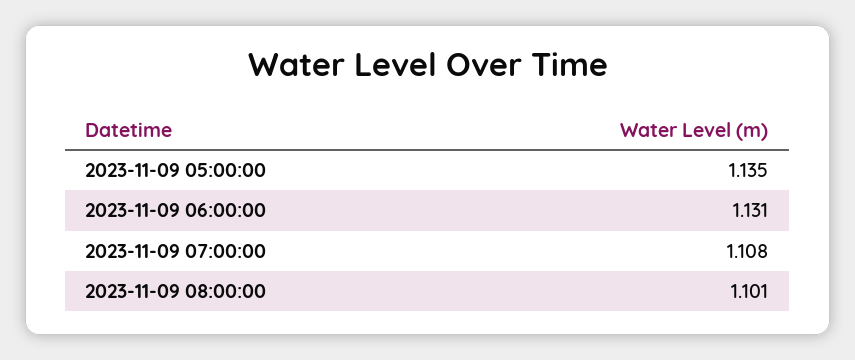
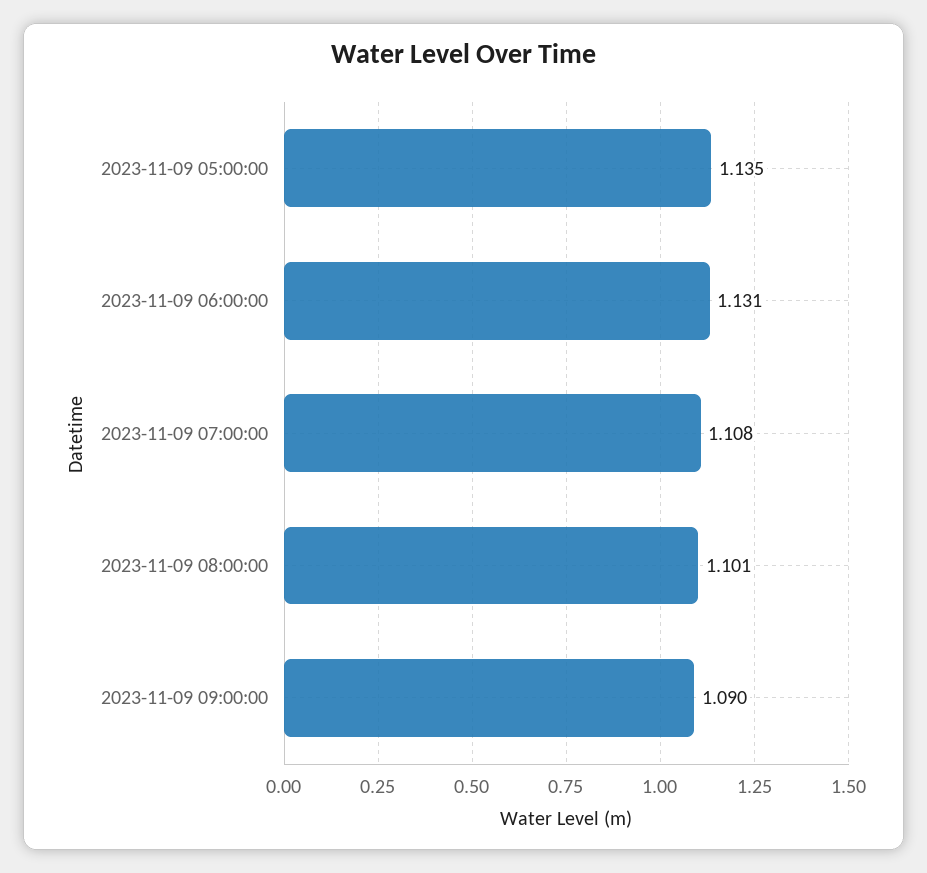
2023-11-09 09:00:00: none -> 1.09

